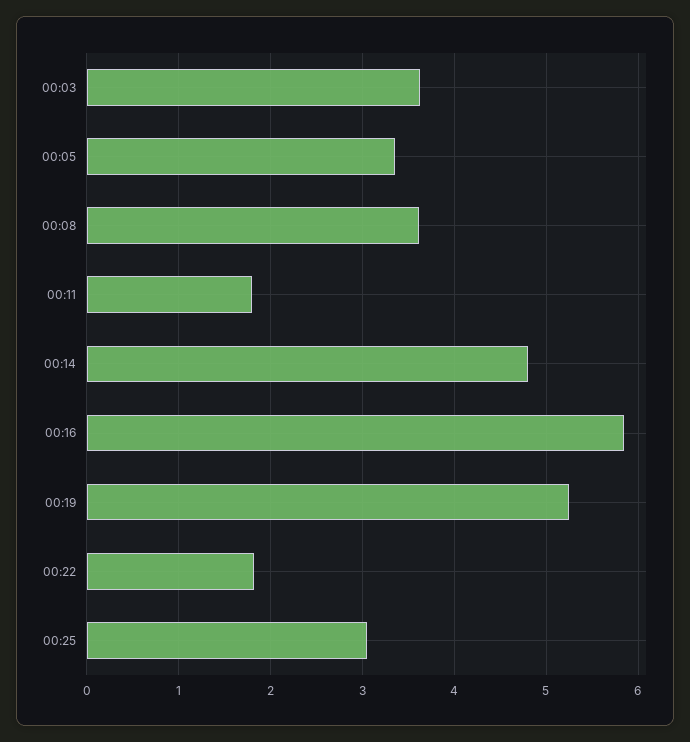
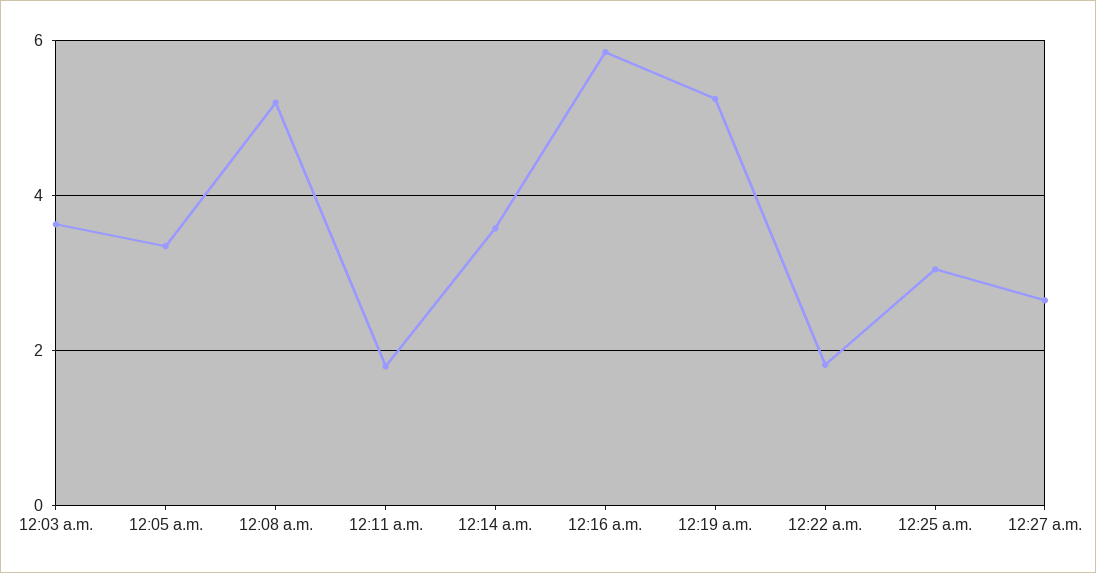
00:08: 3.6 -> 5.2
00:14: 4.8 -> 3.6
12:27 a.m.: none -> 2.6

